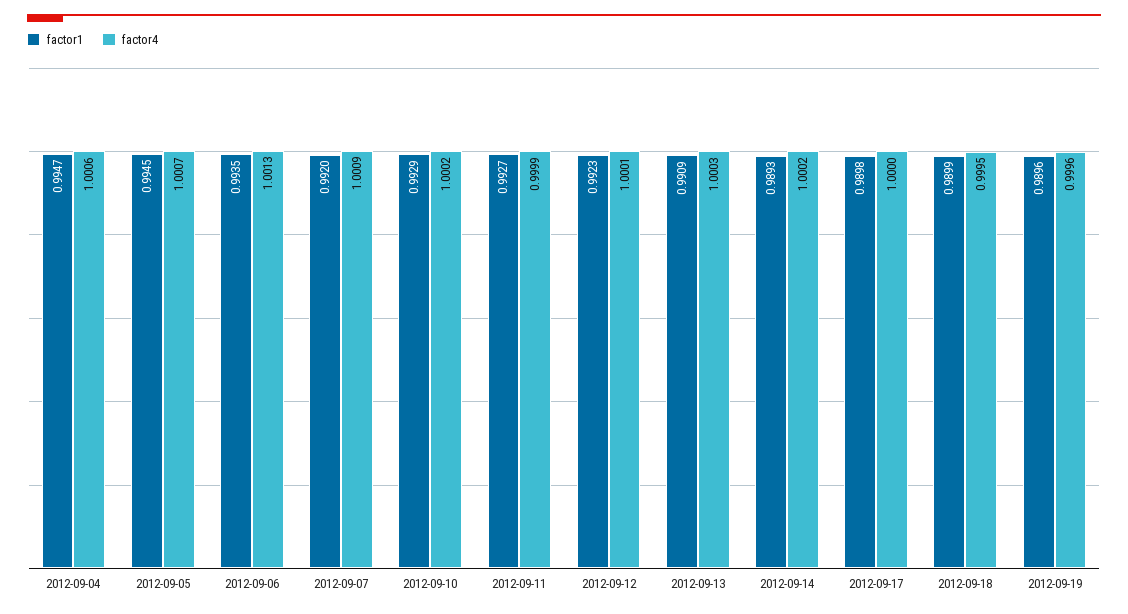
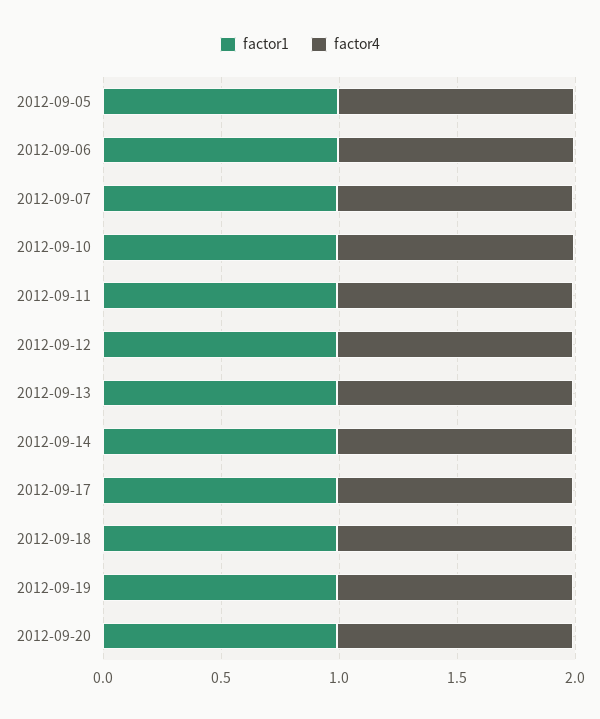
factor1, 2012-09-04: 0.9947 -> none
factor4, 2012-09-04: 1.0006 -> none
factor1, 2012-09-20: none -> 1
factor4, 2012-09-20: none -> 1

